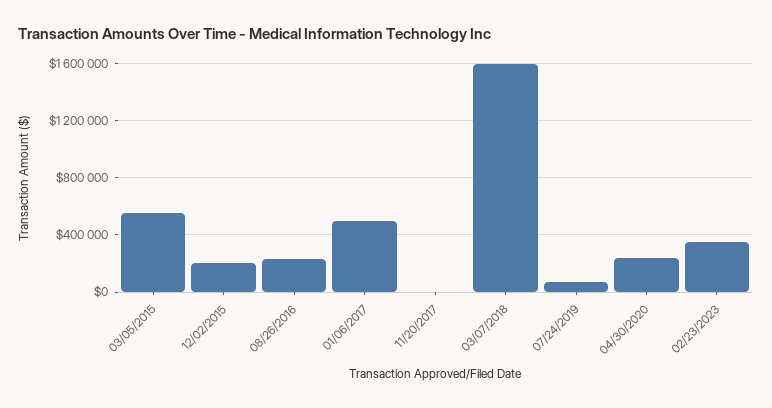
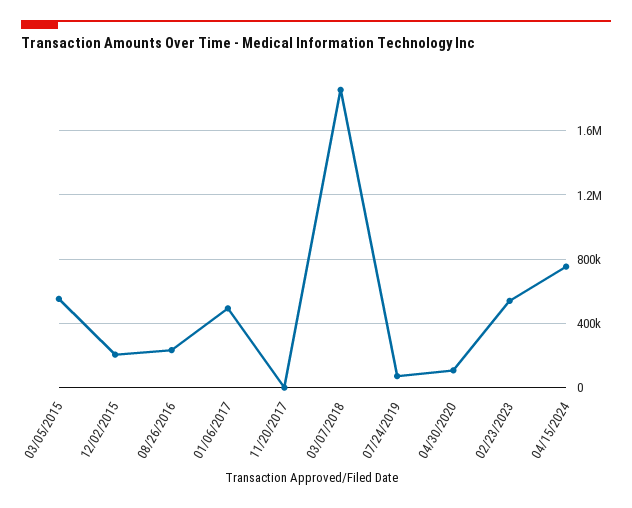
03/07/2018: 1600000 -> 1850000
04/30/2020: 250000 -> 100000
02/23/2023: 350000 -> 550000
04/15/2024: none -> 750000

